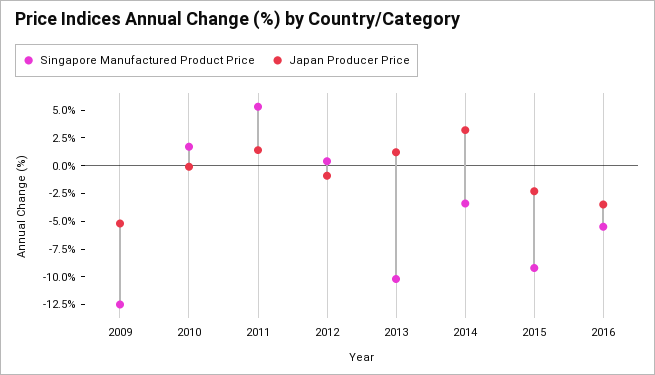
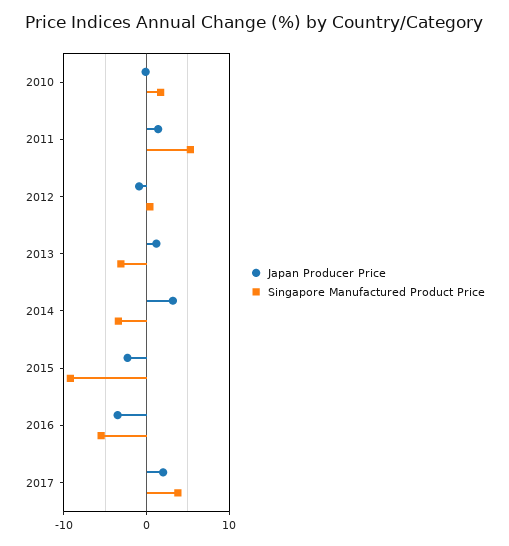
Singapore Manufactured Product Price, 2009: -12.5 -> none
Japan Producer Price, 2009: -5 -> none
Singapore Manufactured Product Price, 2013: -10 -> -3
Japan Producer Price, 2017: none -> 2
Singapore Manufactured Product Price, 2017: none -> 4

